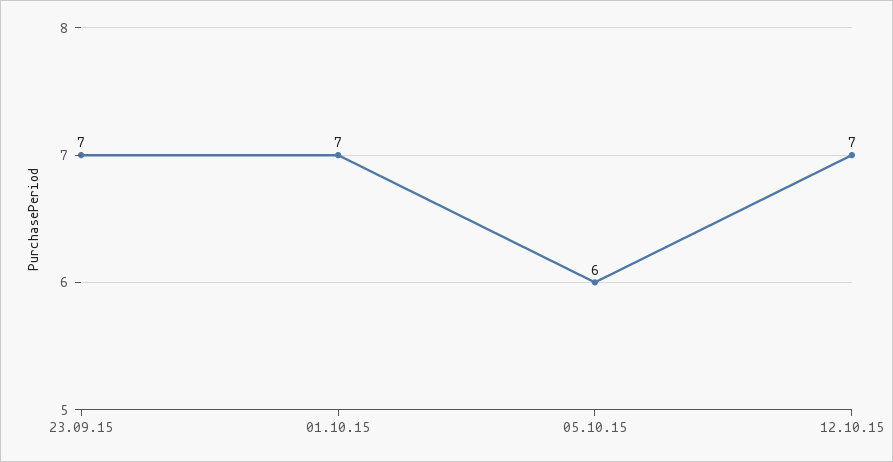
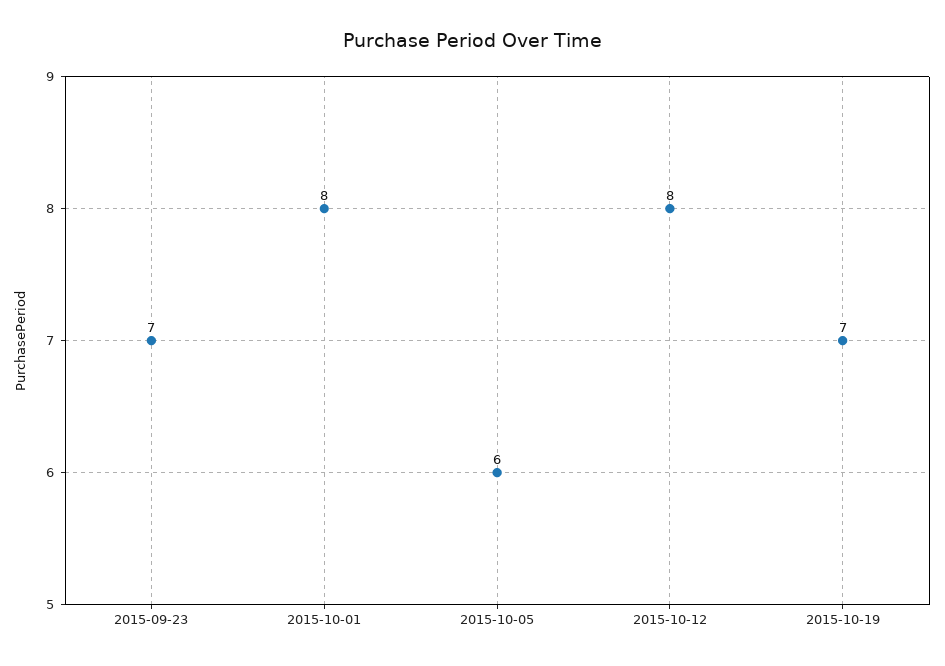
01.10.15: 7 -> 8
12.10.15: 7 -> 8
2015-10-19: none -> 7

